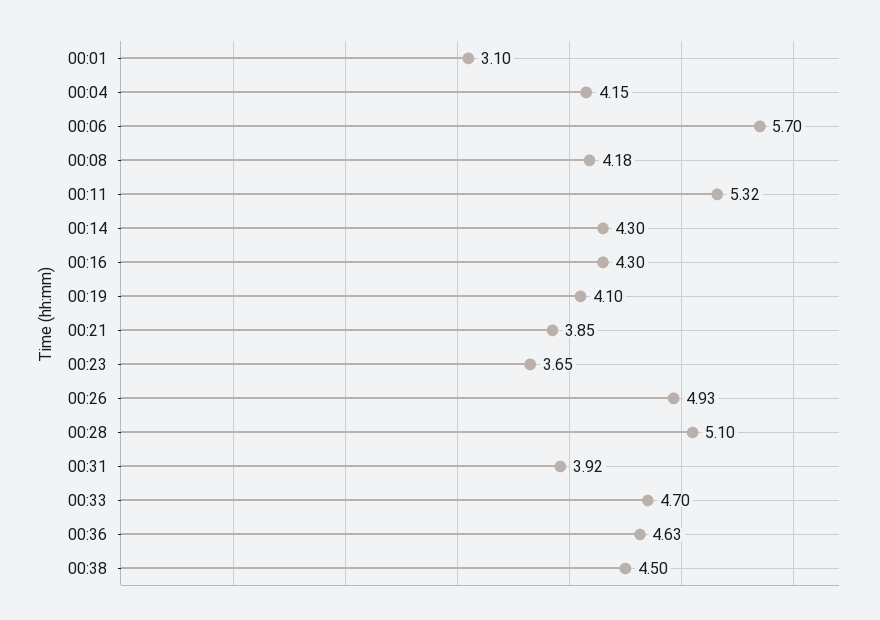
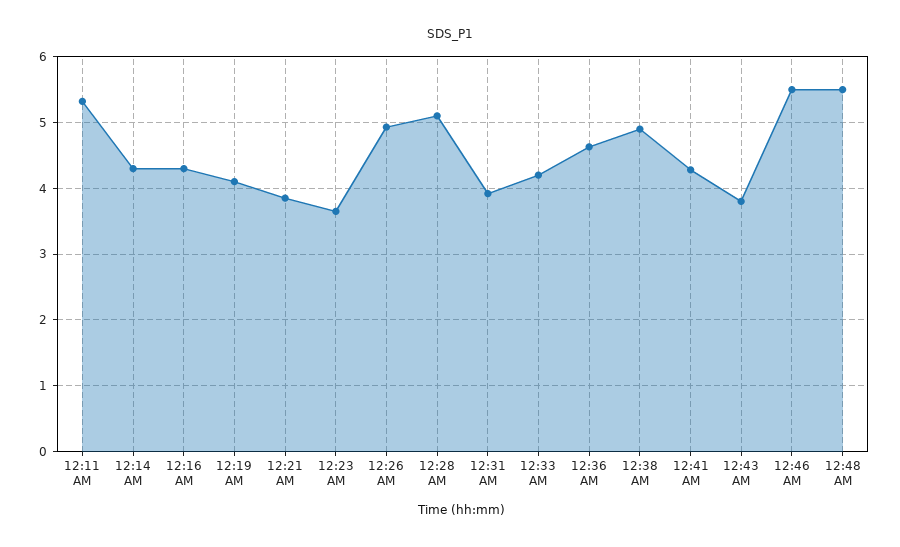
00:01: 3.1 -> none
00:04: 4.15 -> none
00:06: 5.7 -> none
00:08: 4.18 -> none
00:33: 4.7 -> 4.2
00:38: 4.5 -> 4.9
12:41 AM: none -> 4.3
12:43 AM: none -> 3.8
12:46 AM: none -> 5.5
12:48 AM: none -> 5.5

